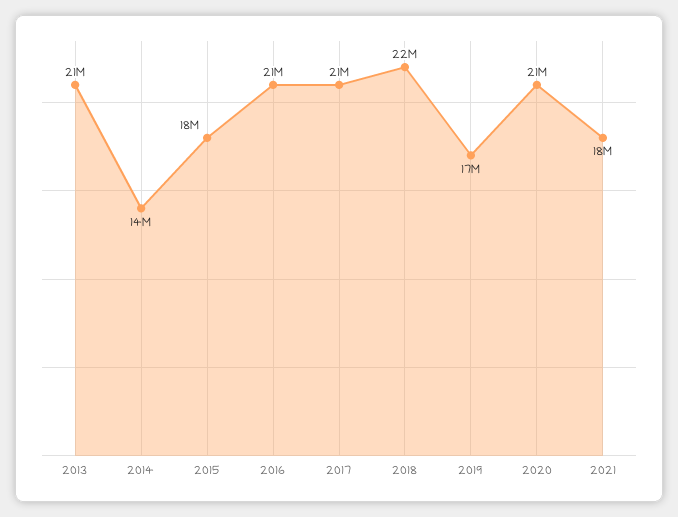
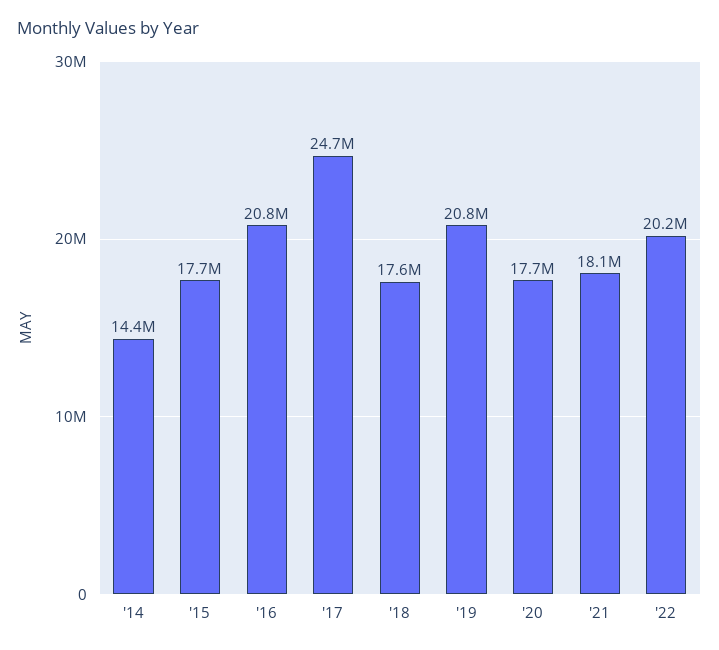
2013: 21000000 -> none
2017: 21000000 -> 24700000
2018: 22000000 -> 17600000
2019: 17000000 -> 20800000
2020: 21000000 -> 17700000
'22: none -> 20200000

